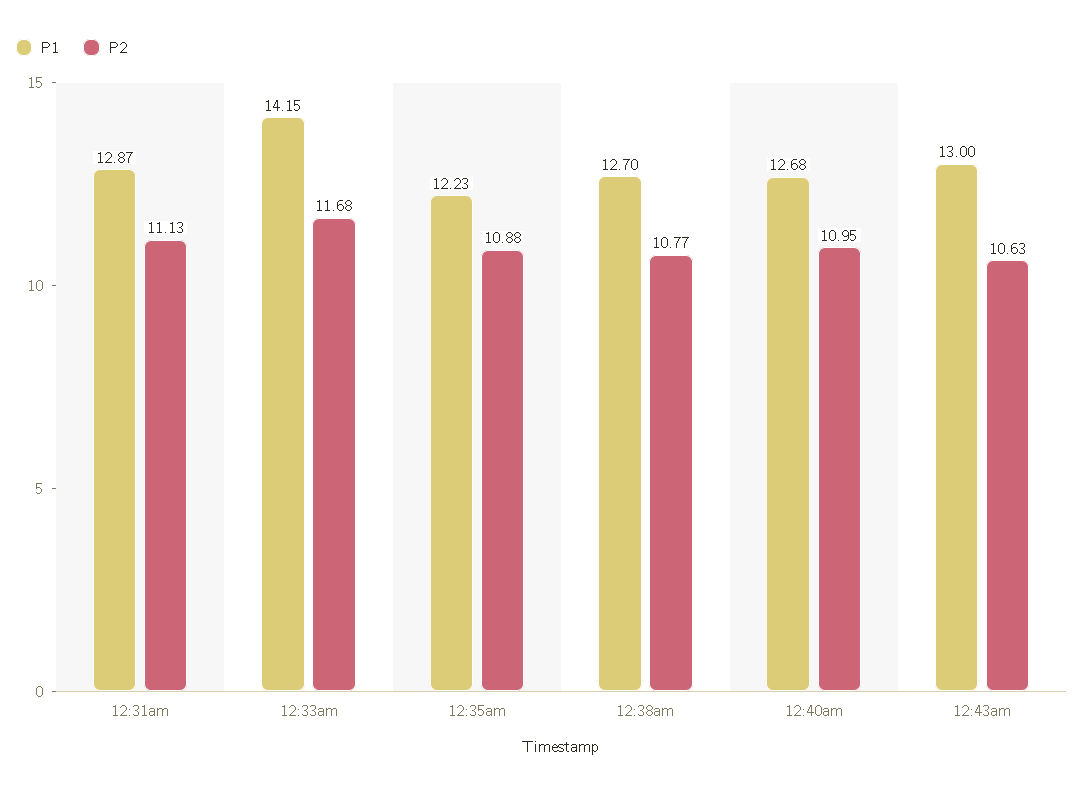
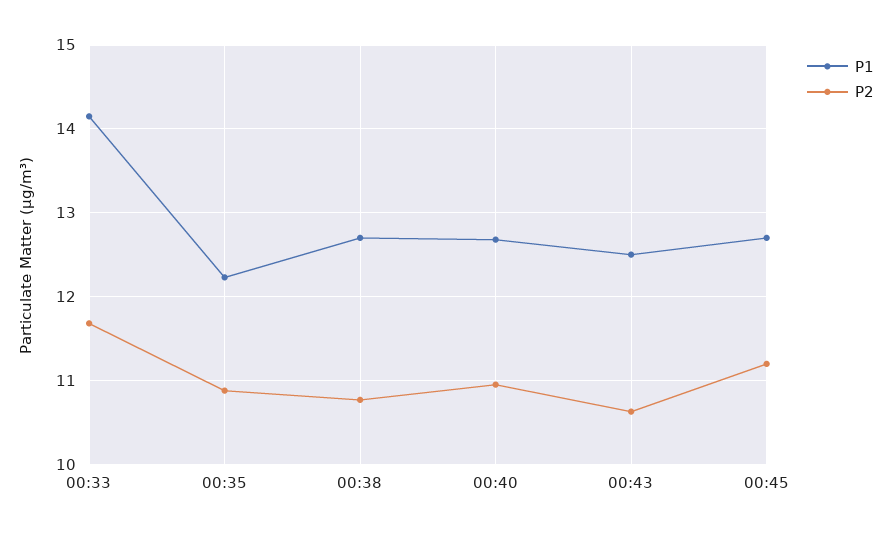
P1, 12:31am: 12.87 -> none
P2, 12:31am: 11.13 -> none
P1, 12:43am: 13 -> 12.5
P1, 00:45: none -> 12.7
P2, 00:45: none -> 11.2

